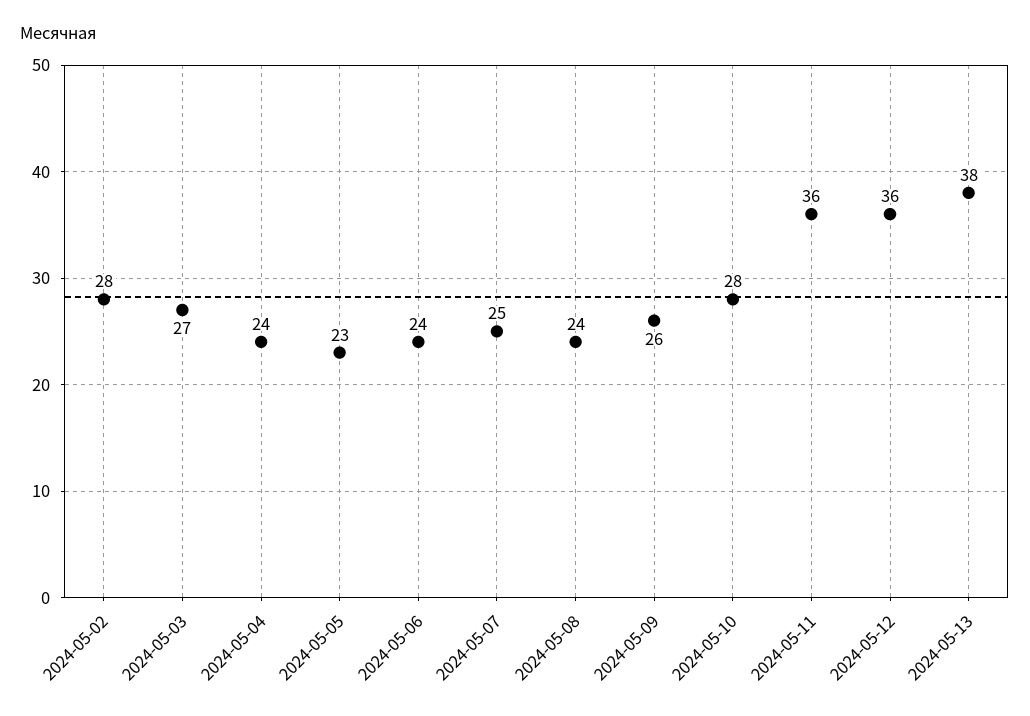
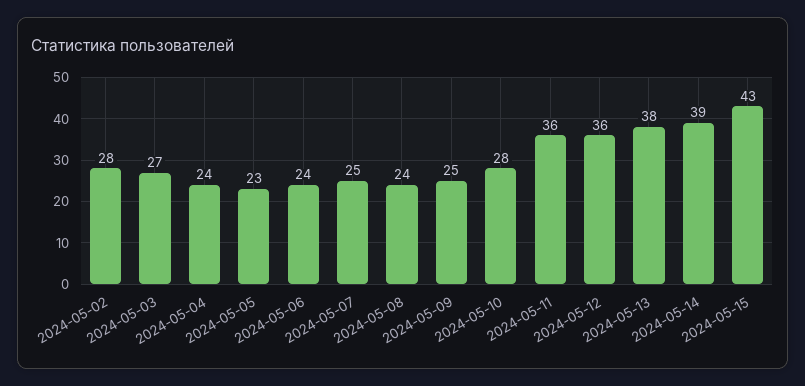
2024-05-09: 26 -> 25
2024-05-14: none -> 39
2024-05-15: none -> 43

